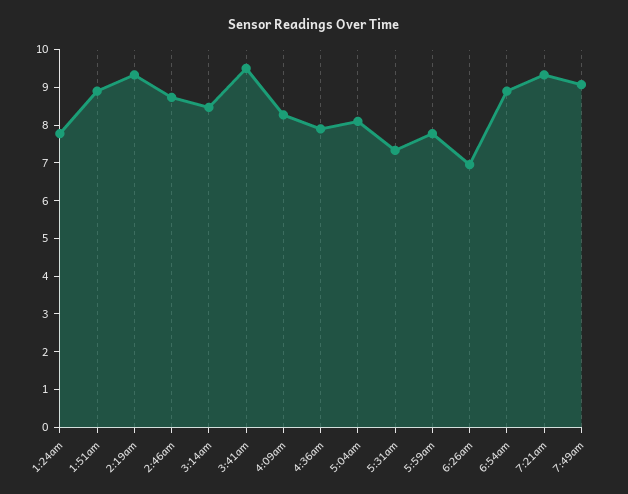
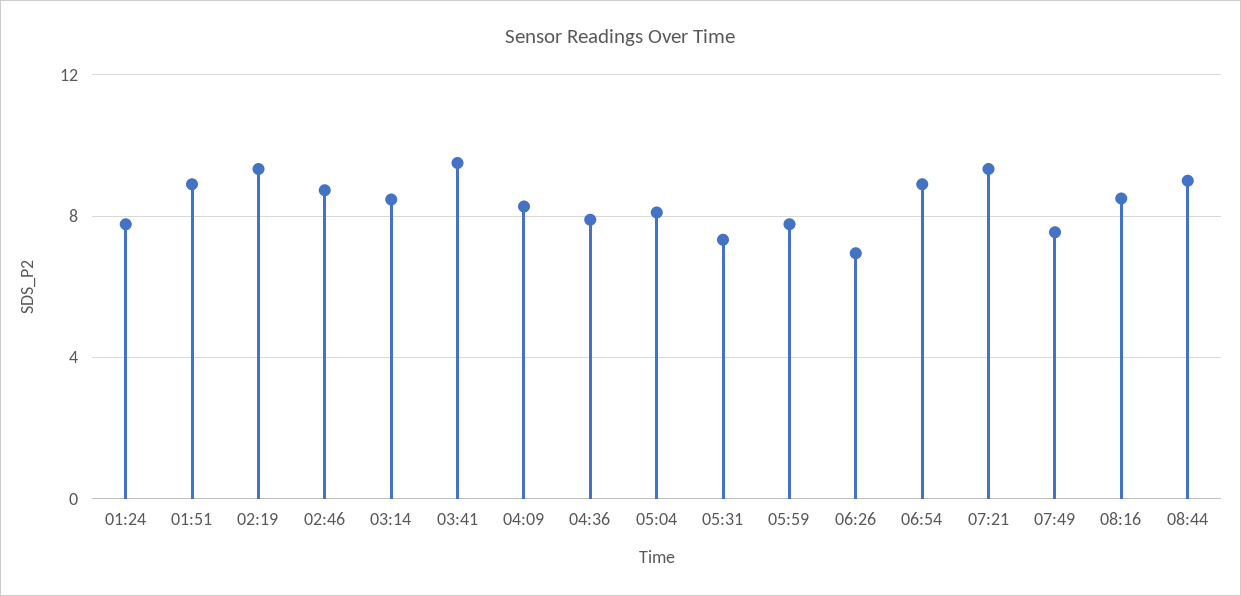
7:49am: 9 -> 7.5
08:16: none -> 8.5
08:44: none -> 9

